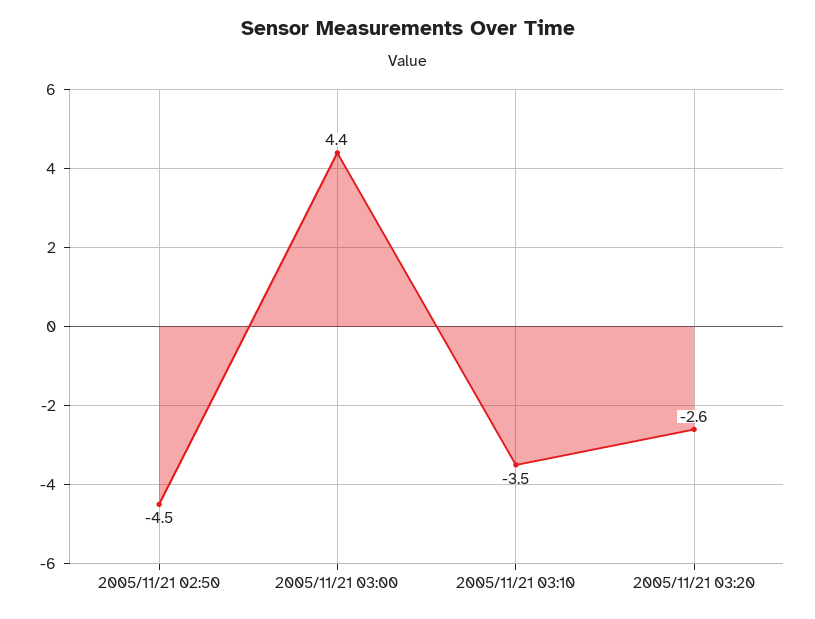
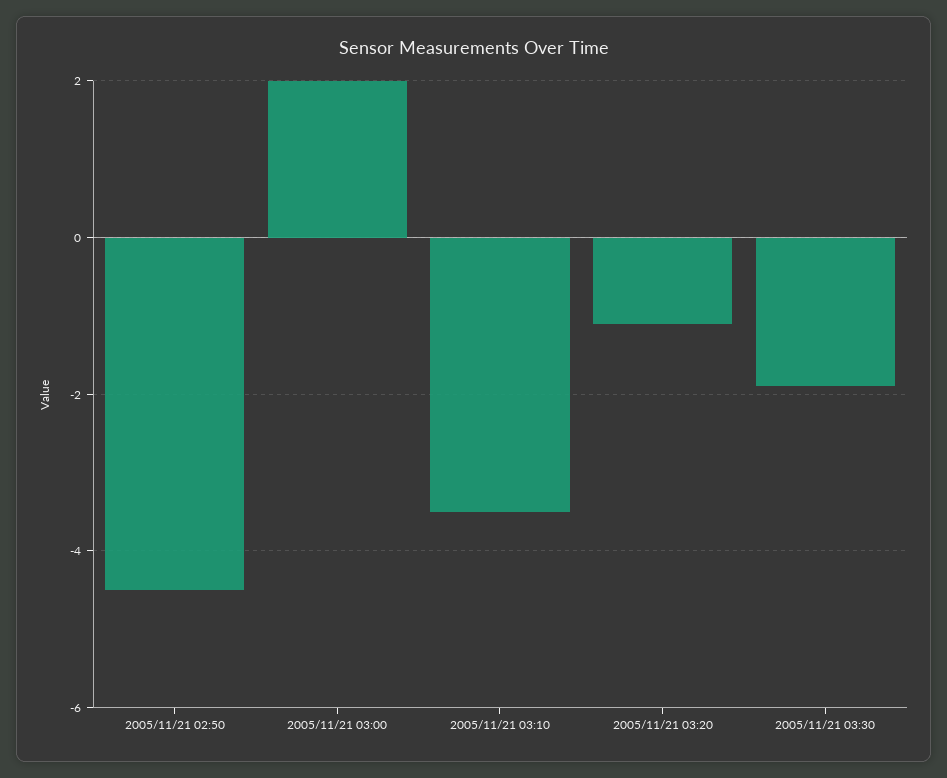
2005/11/21 03:00: 4.4 -> 2
2005/11/21 03:20: -2.6 -> -1
2005/11/21 03:30: none -> -2

